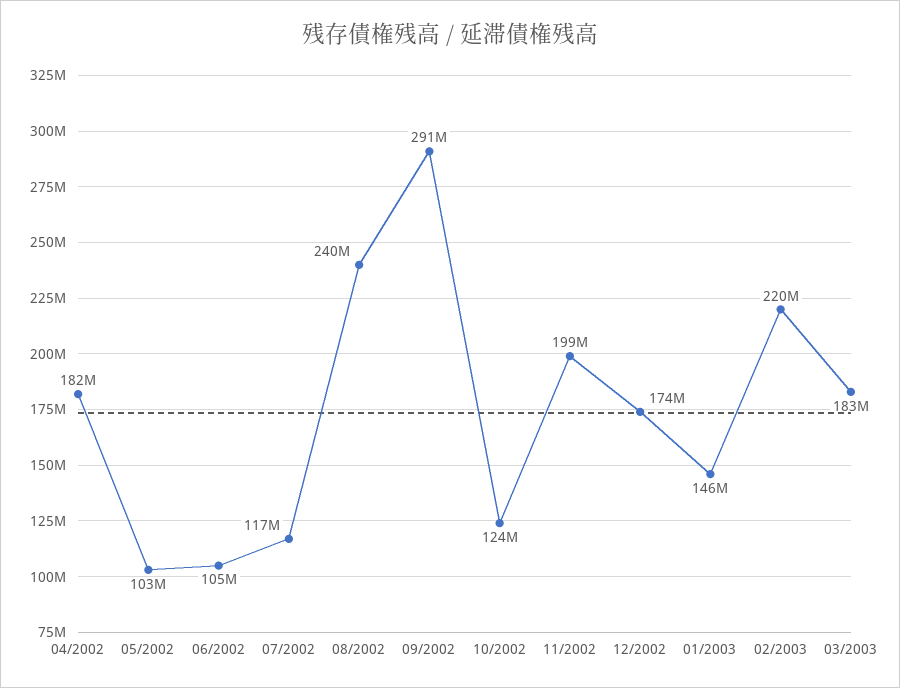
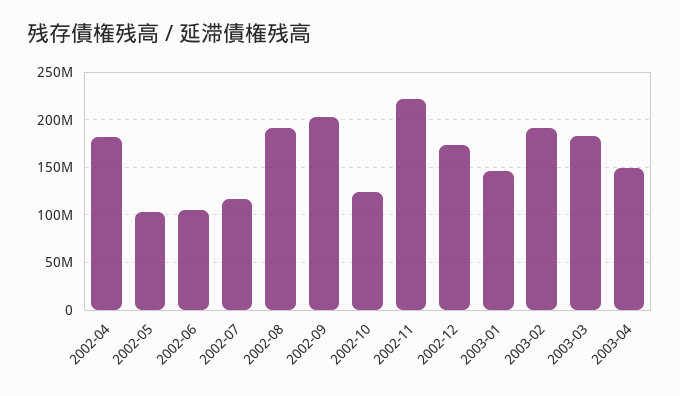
08/2002: 240000000 -> 190000000
09/2002: 291000000 -> 200000000
11/2002: 199000000 -> 220000000
02/2003: 220000000 -> 190000000
2003-04: none -> 150000000

